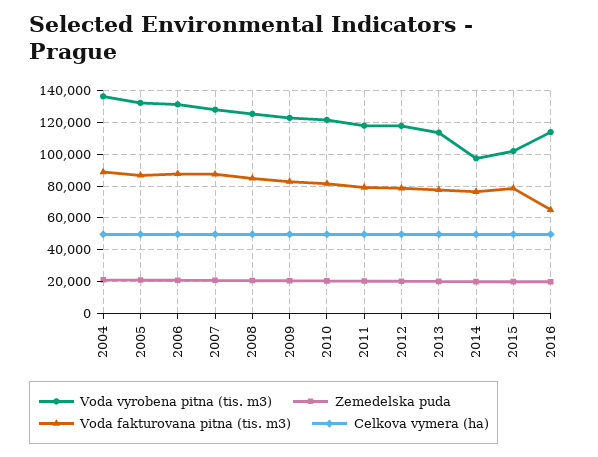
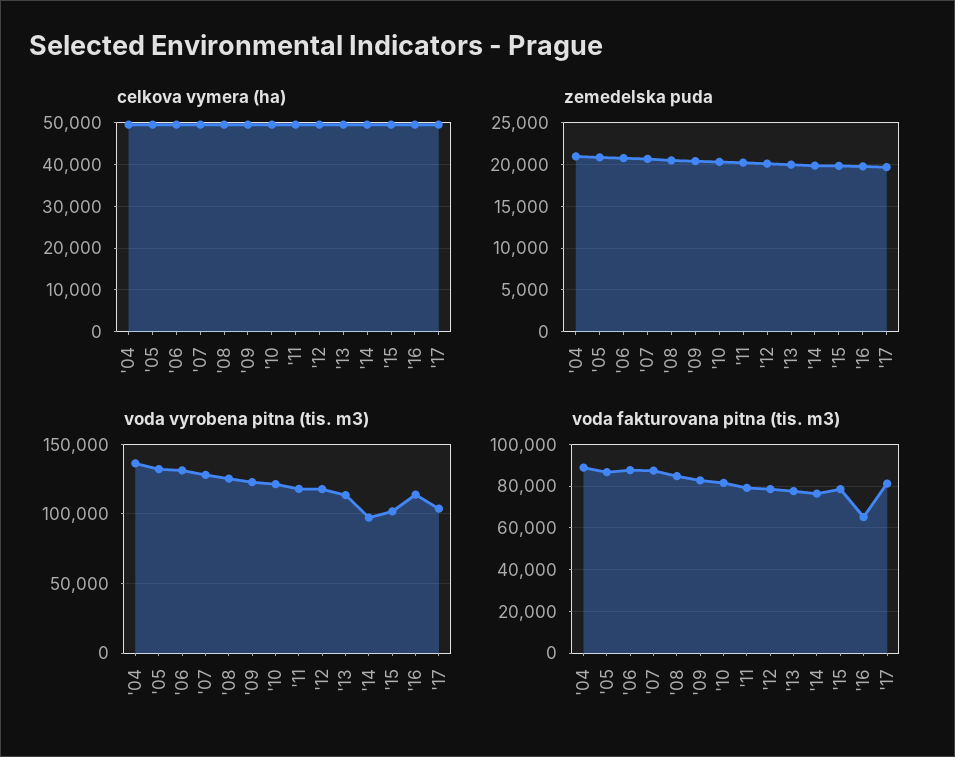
Celkova vymera (ha), '17: none -> 50000
Zemedelska puda, '17: none -> 20000
Voda vyrobena pitna (tis. m3), '17: none -> 105000
Voda fakturovana pitna (tis. m3), '17: none -> 80000

